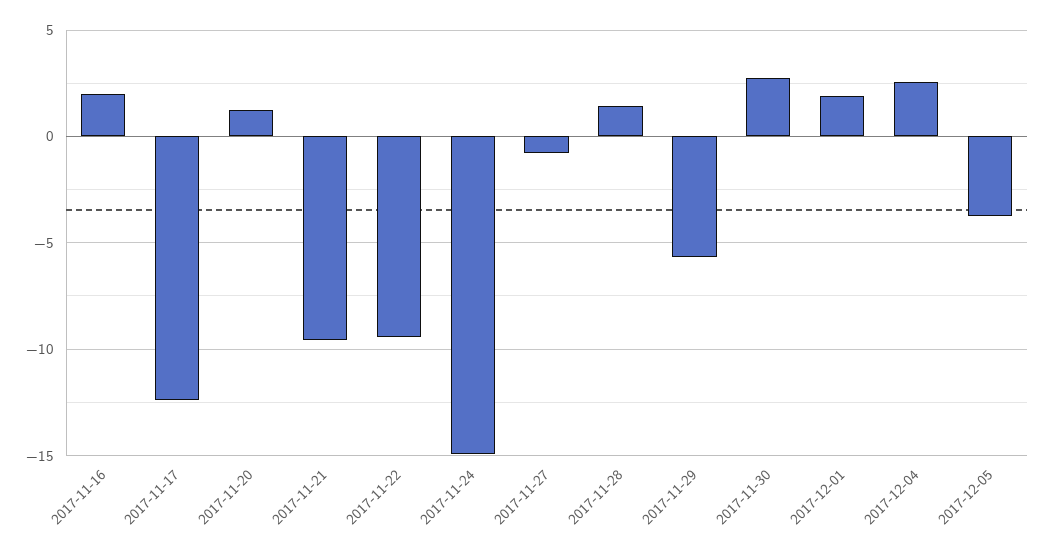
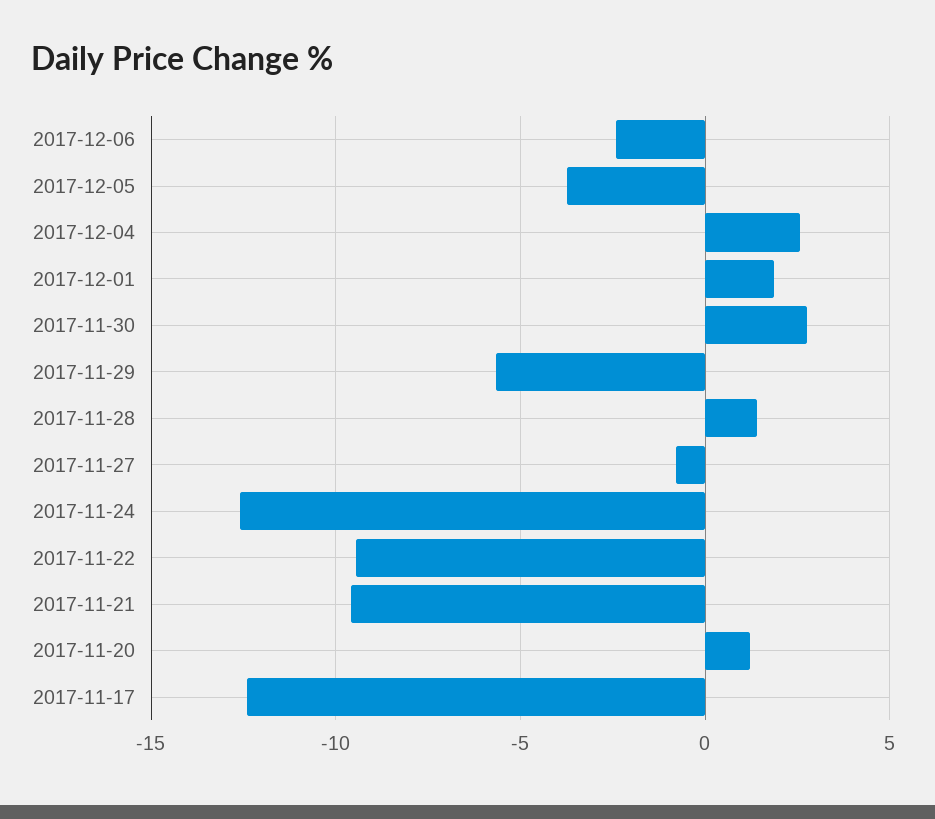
2017-11-16: 2 -> none
2017-11-24: -15 -> -12.5
2017-12-06: none -> -2.5

